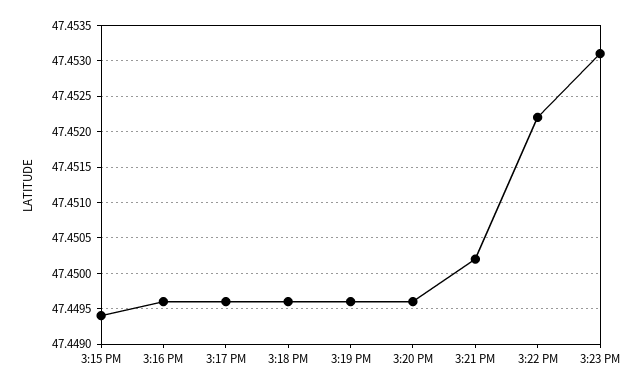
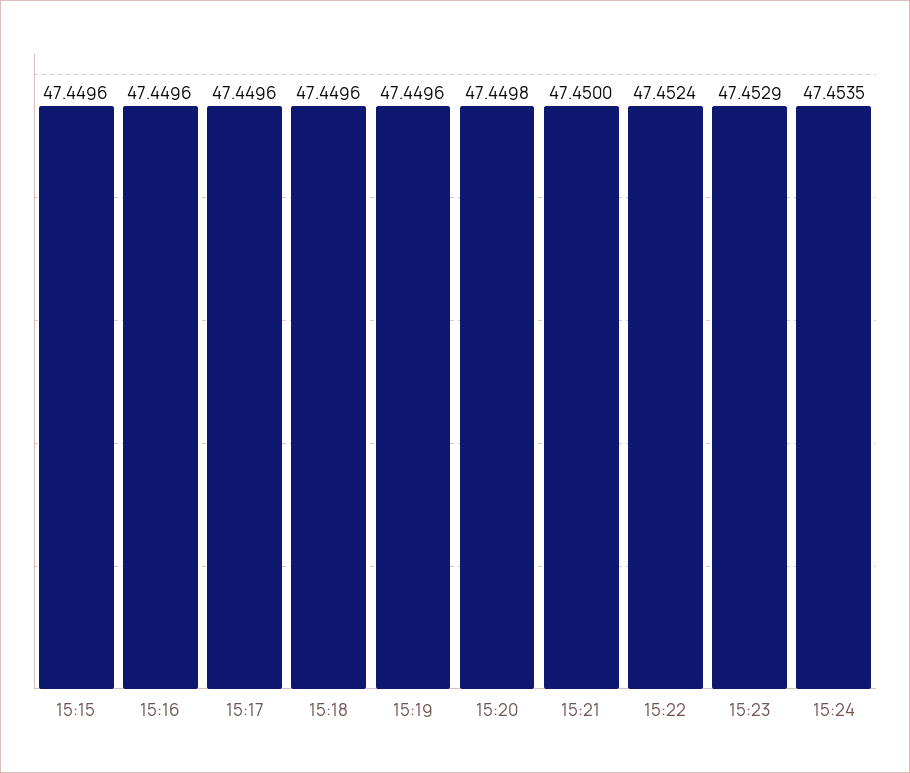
3:15 PM: 47.4494 -> 47.4496
3:20 PM: 47.4496 -> 47.4498
3:21 PM: 47.4502 -> 47.45
3:22 PM: 47.4522 -> 47.4524
3:23 PM: 47.4531 -> 47.4529
15:24: none -> 47.4535

